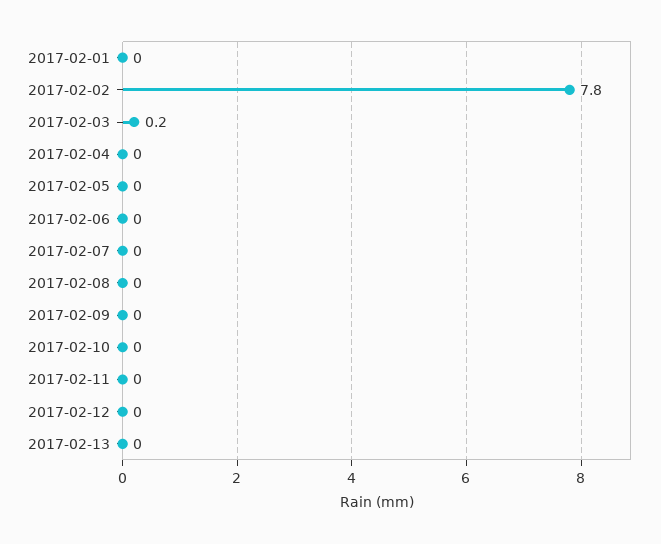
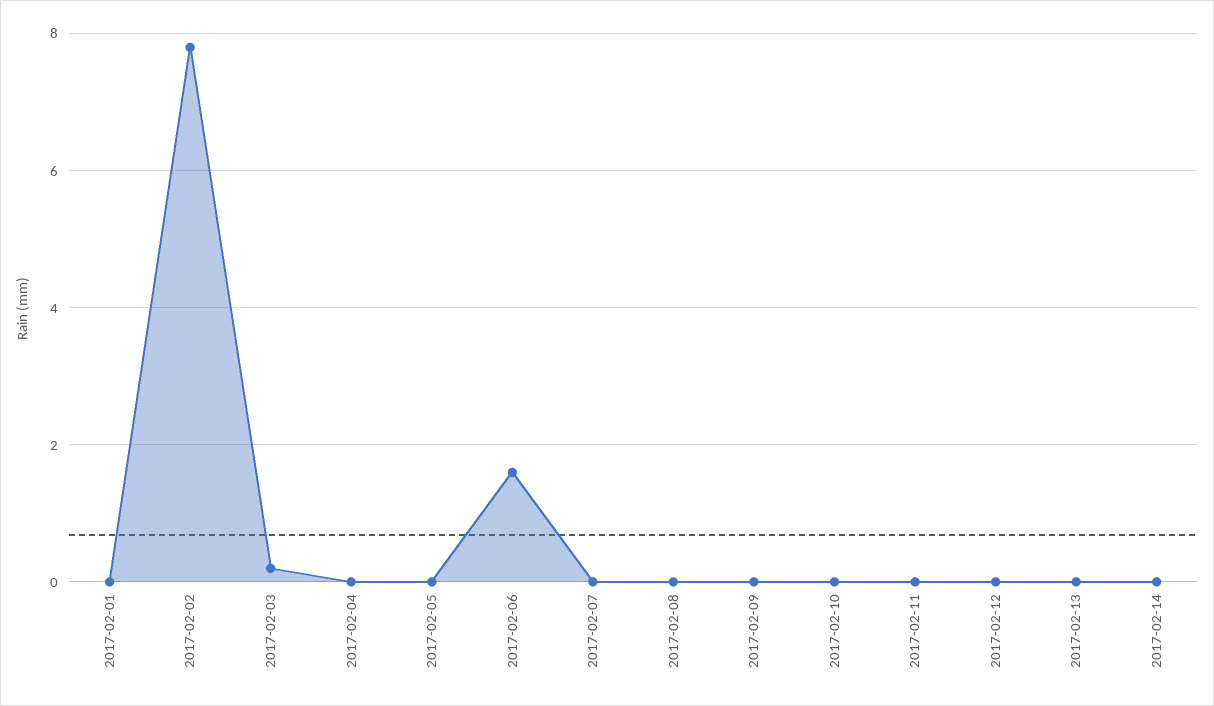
2017-02-06: 0 -> 1.5
2017-02-14: none -> 0

